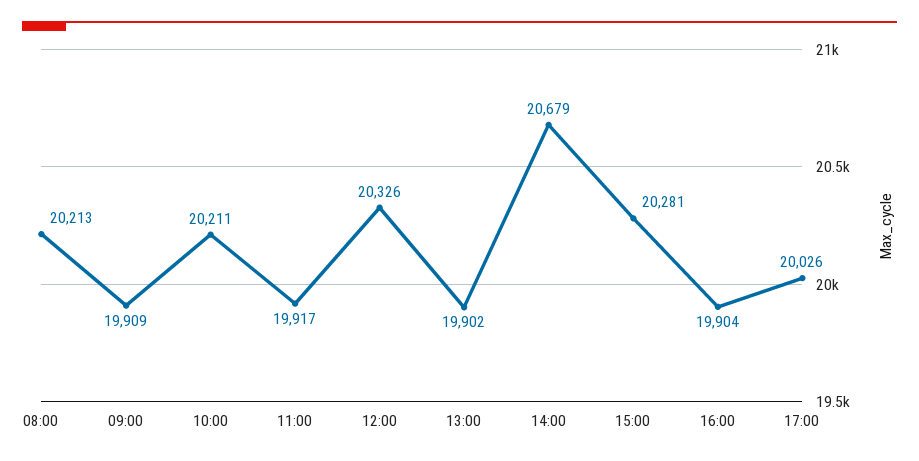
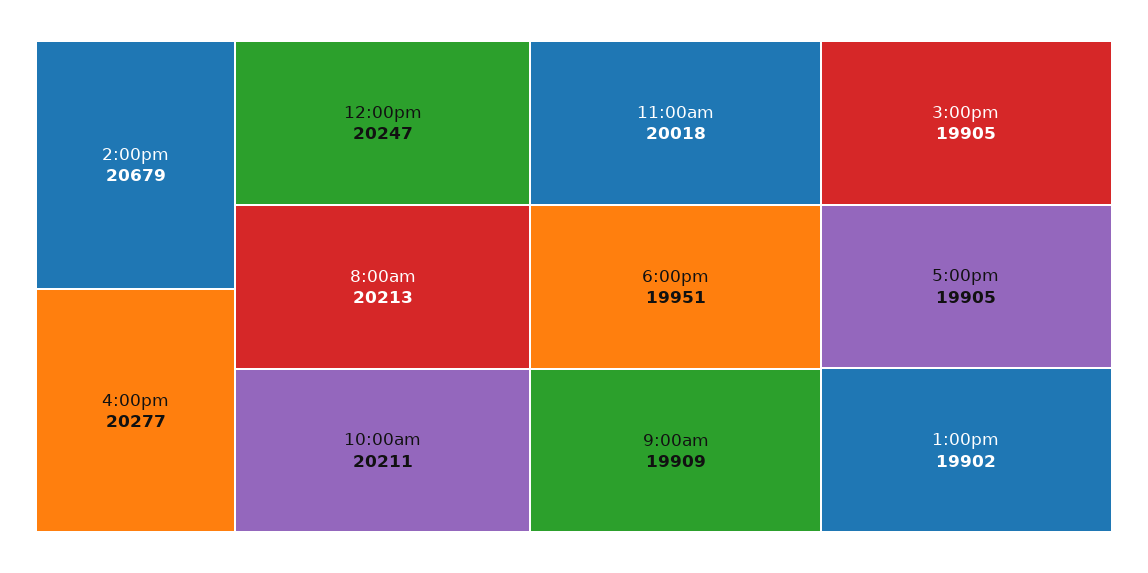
11:00: 19917 -> 20018
12:00: 20326 -> 20247
15:00: 20281 -> 19905
16:00: 19904 -> 20277
17:00: 20026 -> 19905
6:00pm: none -> 19951

